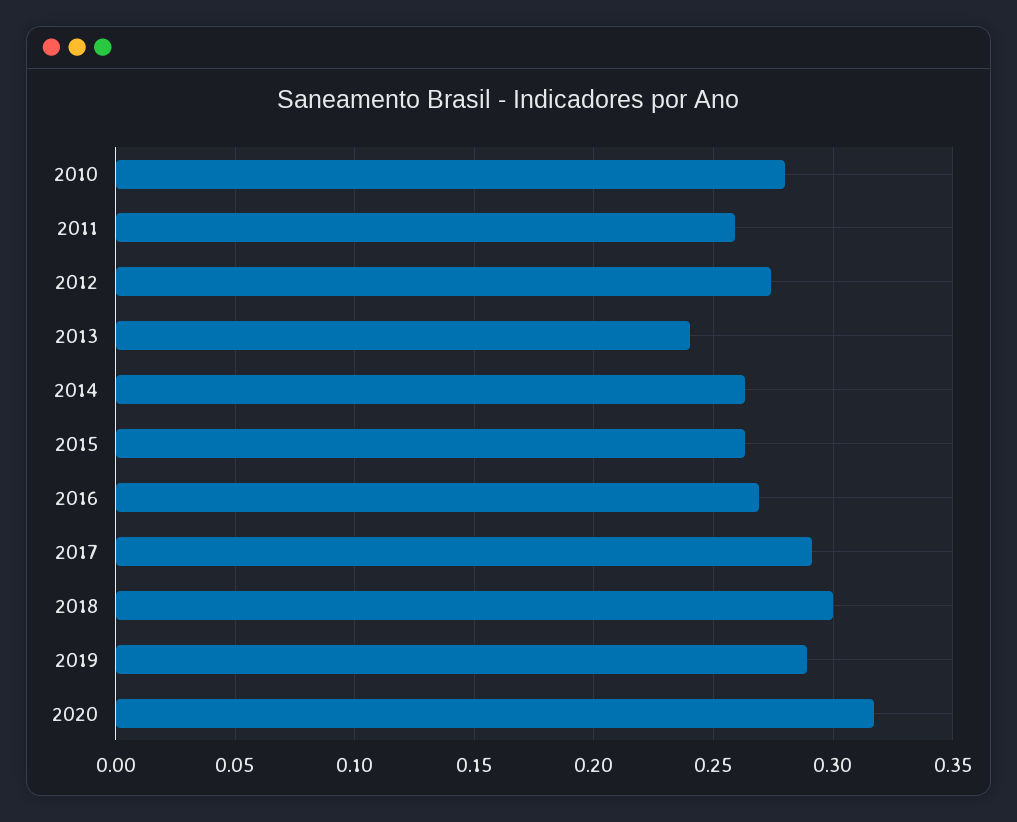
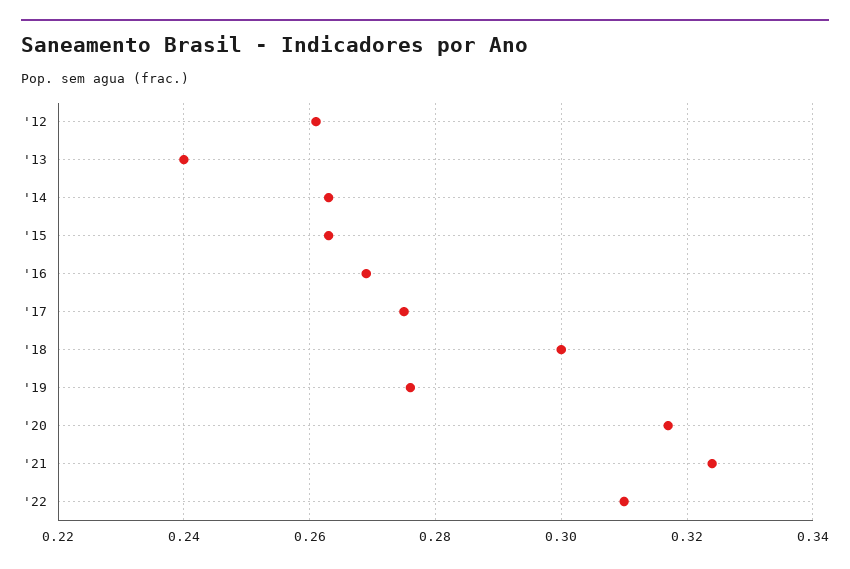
2010: 0.28 -> none
2011: 0.26 -> none
2012: 0.275 -> 0.26
2017: 0.29 -> 0.275
2019: 0.29 -> 0.275
'21: none -> 0.325
'22: none -> 0.31

